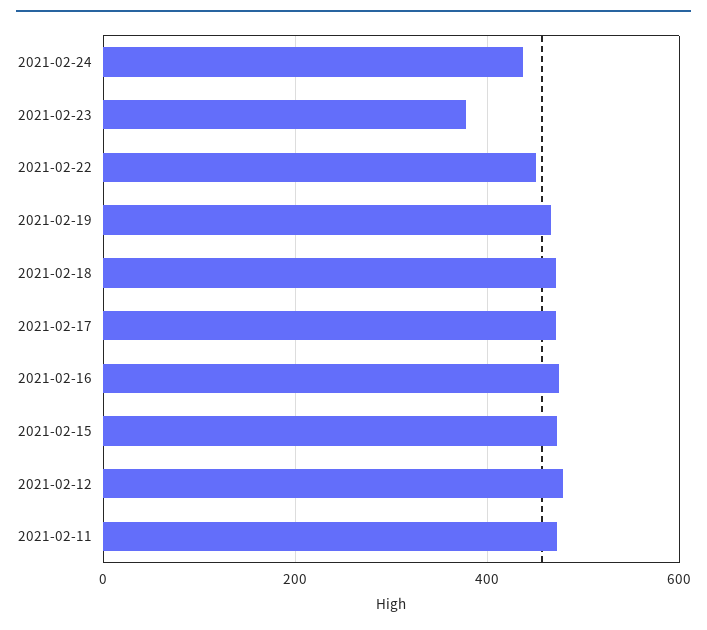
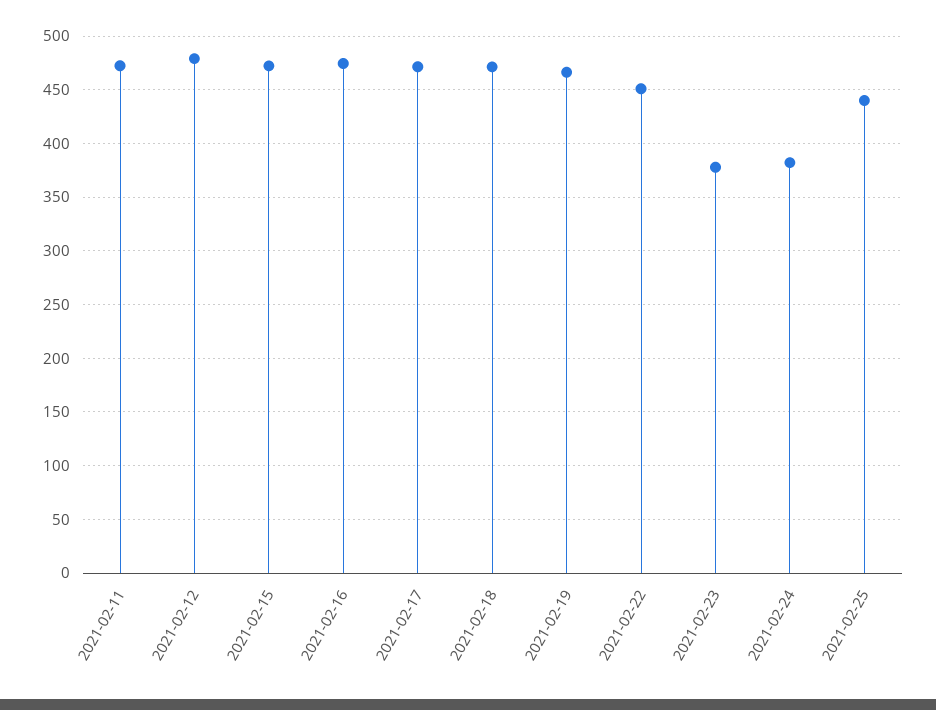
2021-02-24: 440 -> 380
2021-02-25: none -> 440

